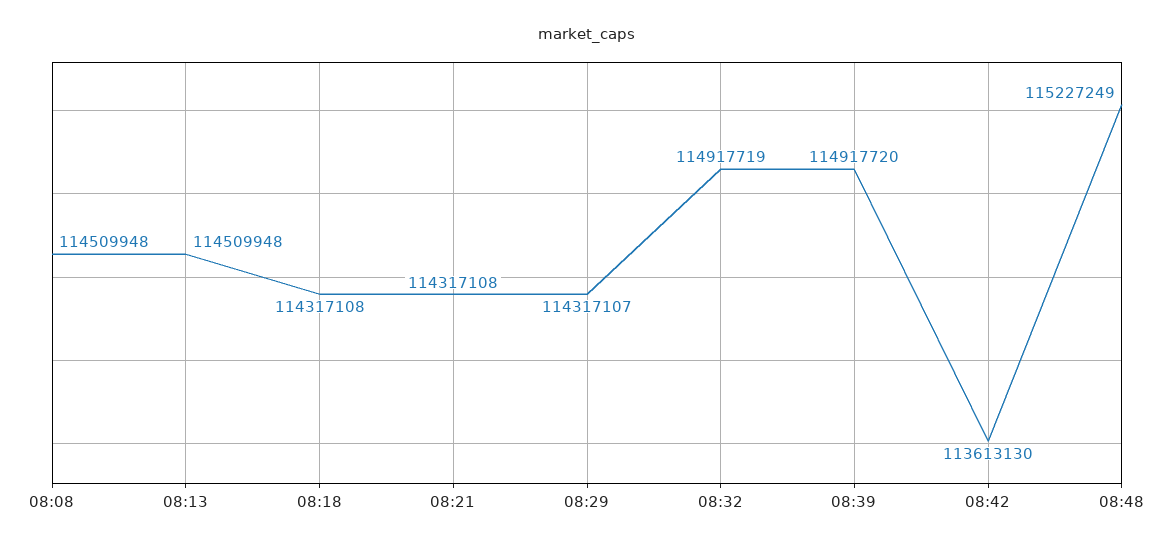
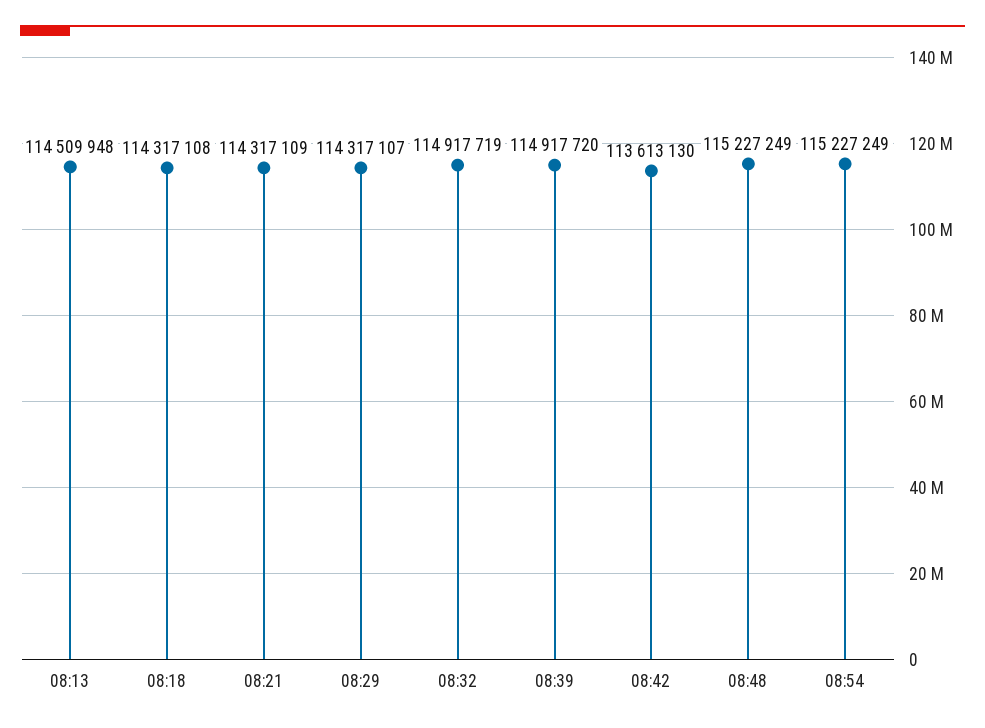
08:08: 114509948 -> none
08:21: 114317108 -> 114317109
08:54: none -> 115227249

